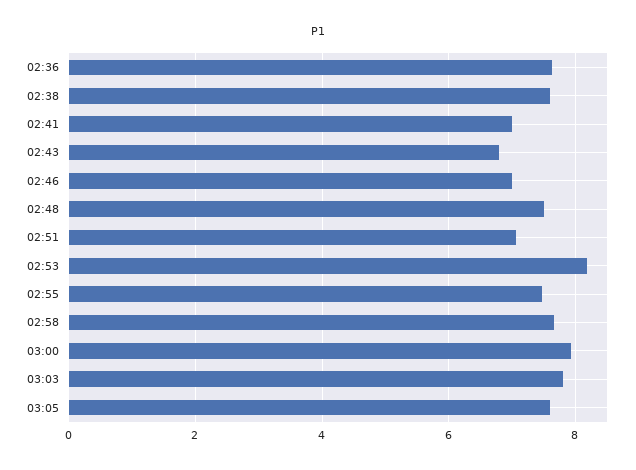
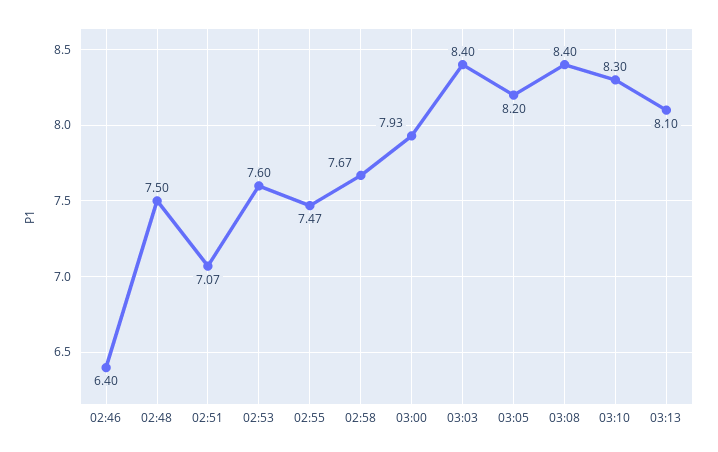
02:36: 7.6 -> none
02:38: 7.6 -> none
02:41: 7 -> none
02:43: 6.8 -> none
02:46: 7 -> 6.4
02:53: 8.2 -> 7.6
03:03: 7.8 -> 8.4
03:05: 7.6 -> 8.2
03:08: none -> 8.4
03:10: none -> 8.3
03:13: none -> 8.1

